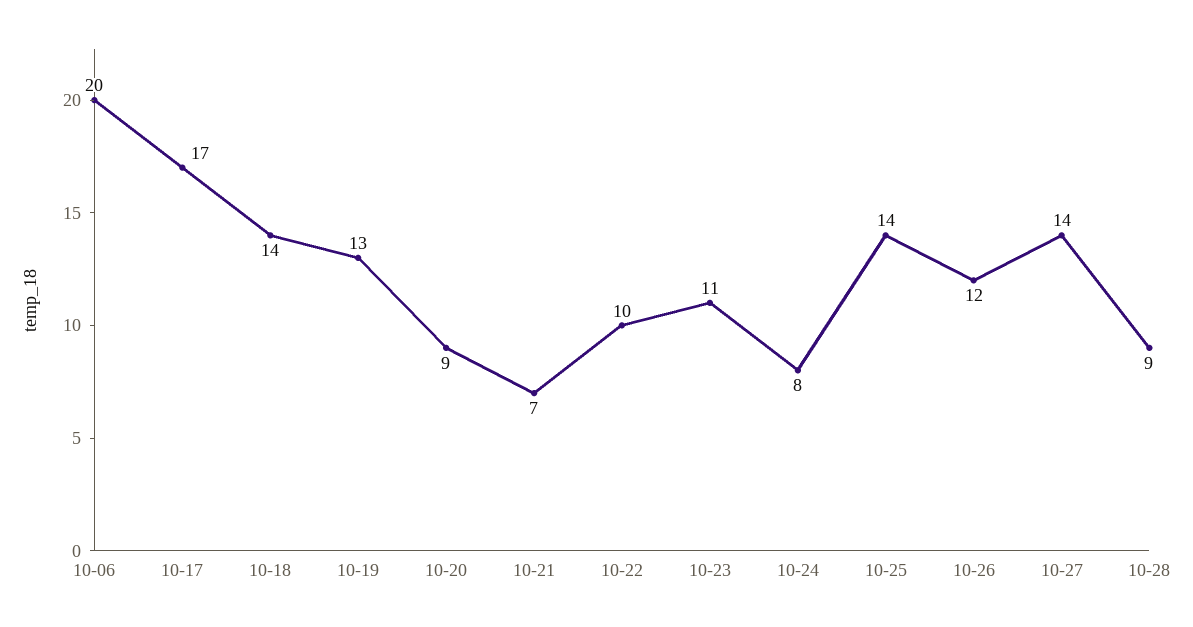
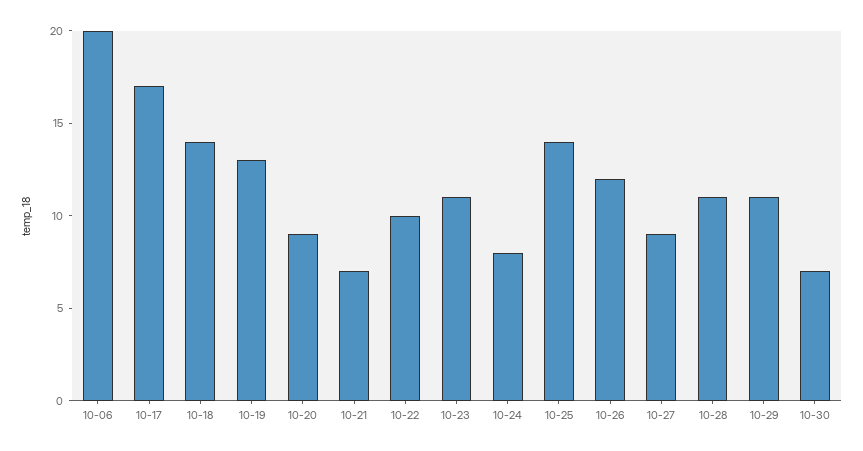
10-27: 14 -> 9
10-28: 9 -> 11
10-29: none -> 11
10-30: none -> 7

